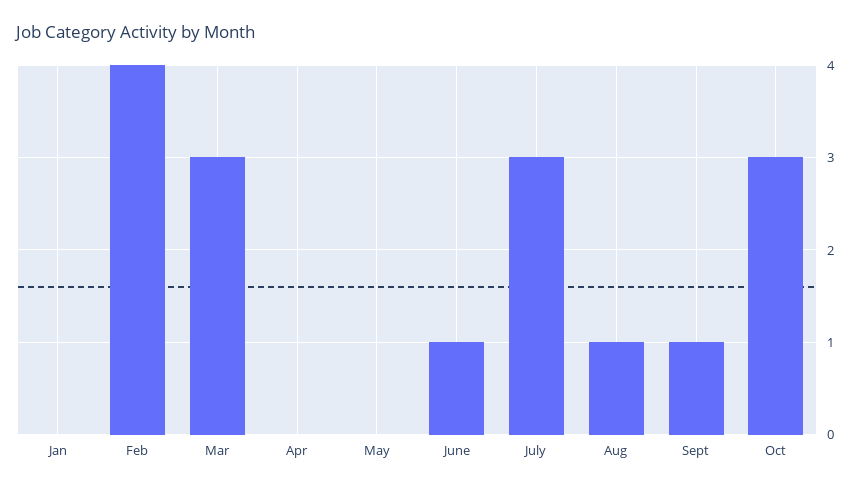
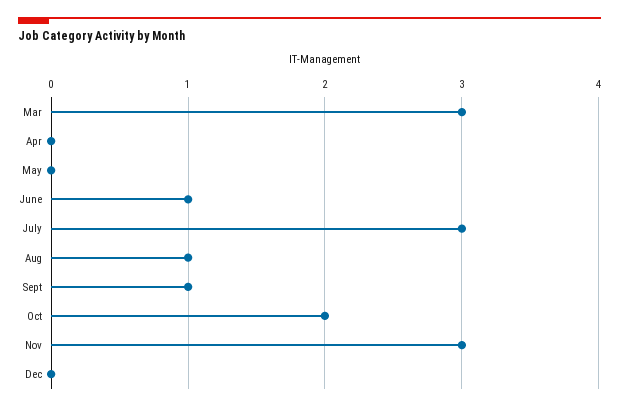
Jan: 0 -> none
Feb: 4 -> none
Oct: 3 -> 2
Nov: none -> 3
Dec: none -> 0

